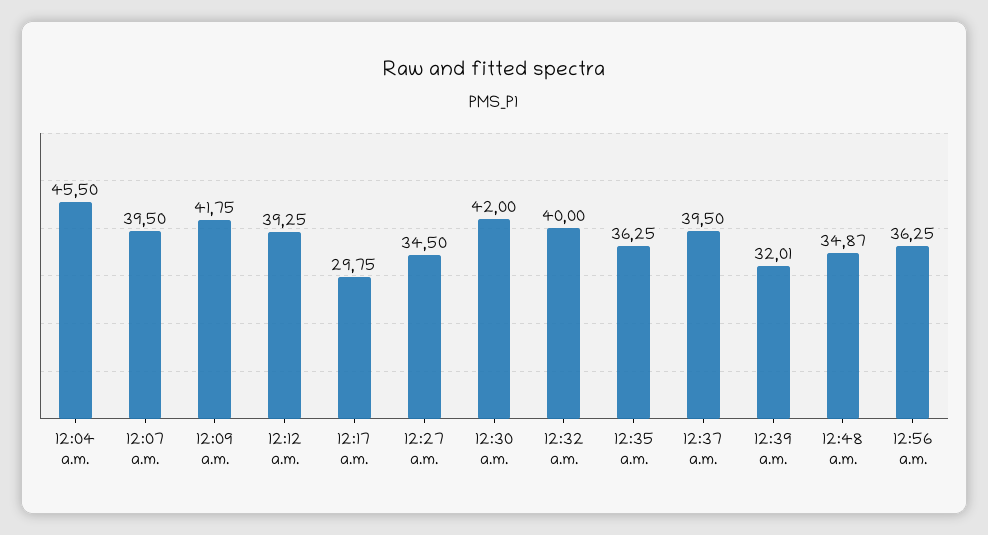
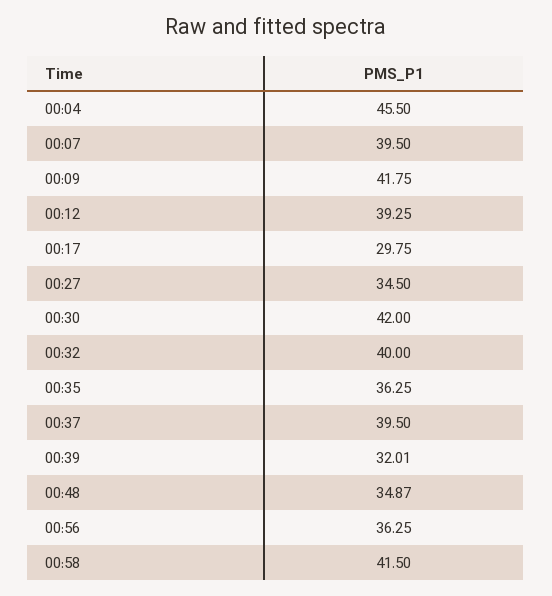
00:58: none -> 41.5

